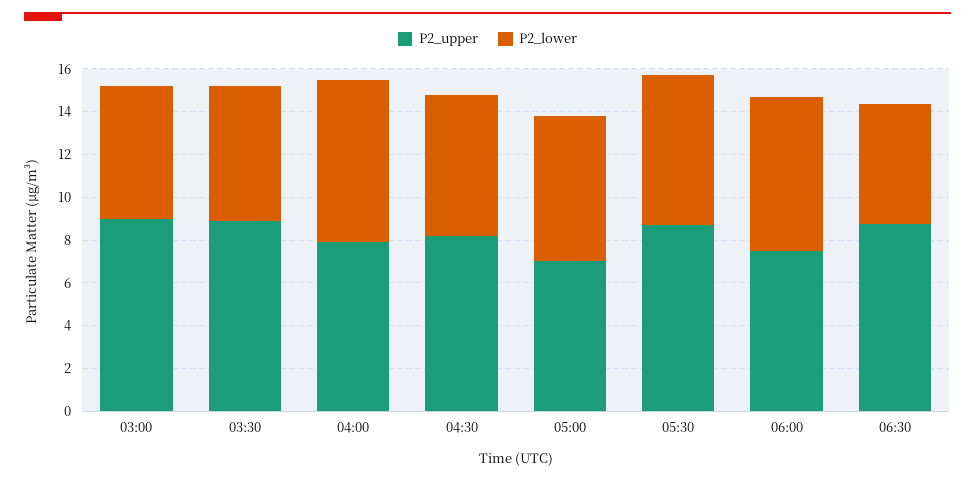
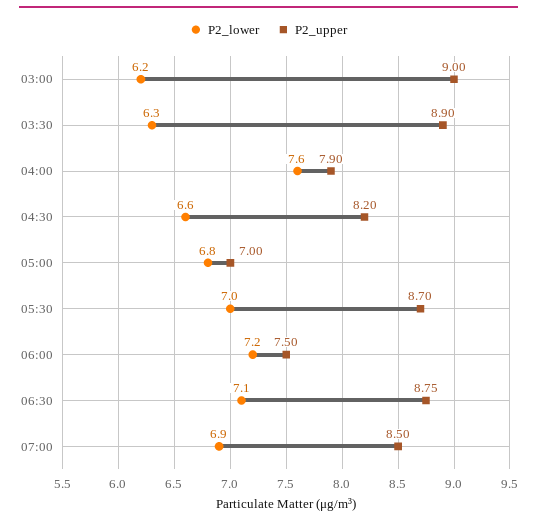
P2_lower, 06:30: 5.5 -> 7.1
P2_lower, 07:00: none -> 6.9
P2_upper, 07:00: none -> 8.5

